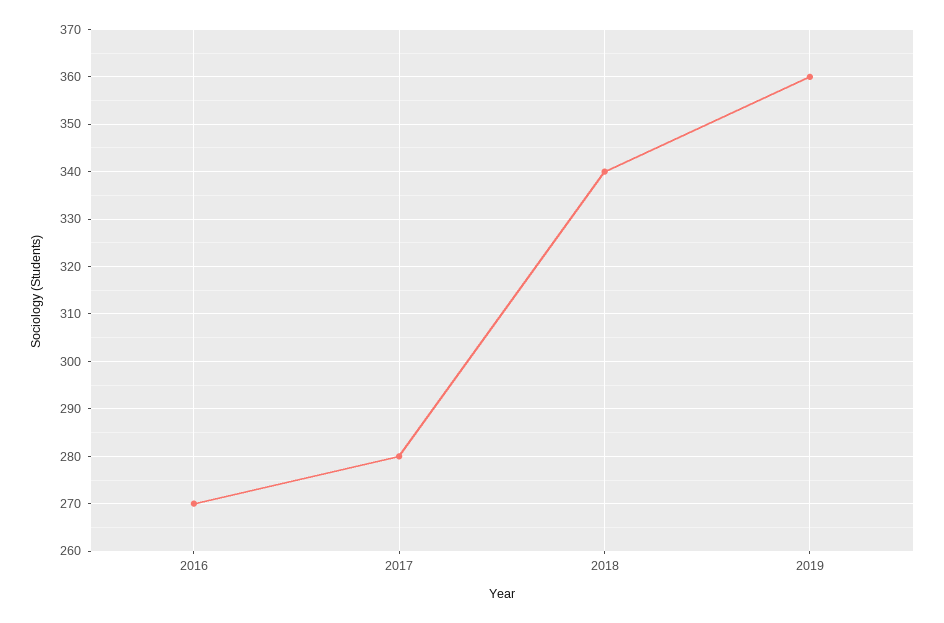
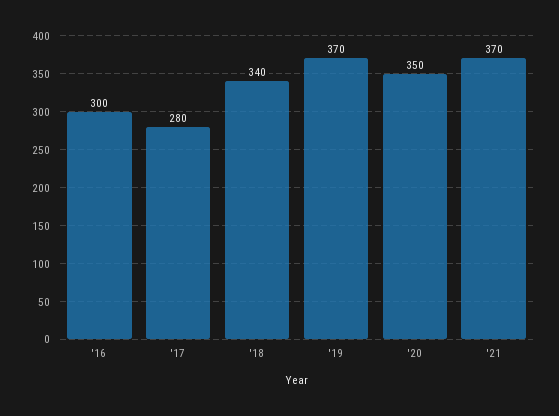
2016: 270 -> 300
2019: 360 -> 370
'20: none -> 350
'21: none -> 370

